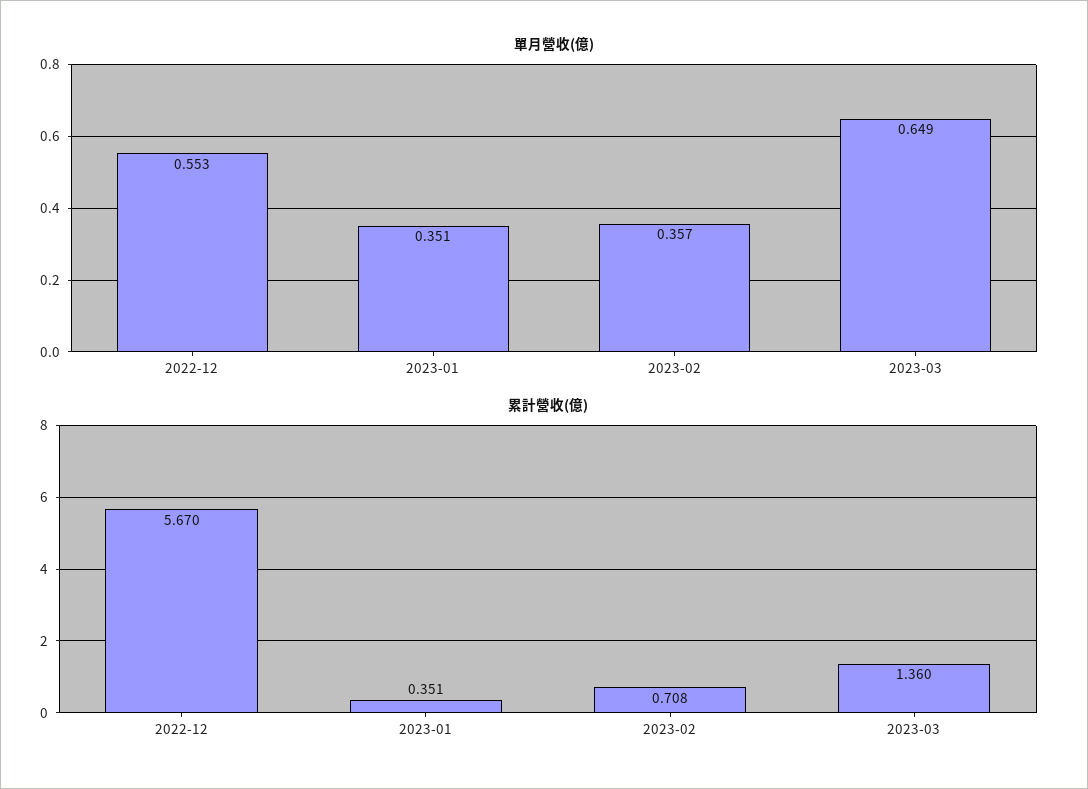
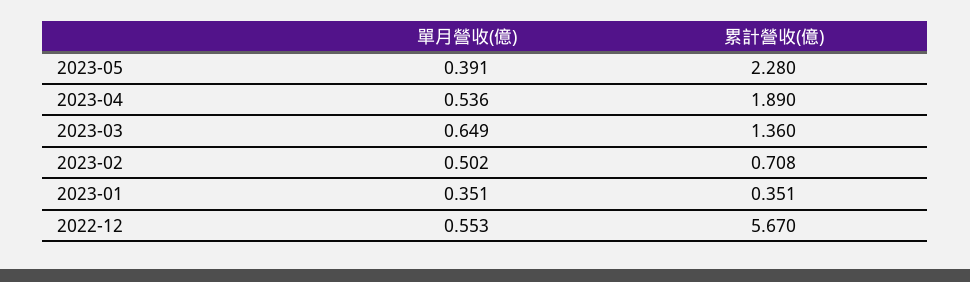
單月營收(億), 2023-02: 0.357 -> 0.502
單月營收(億), 2023-05: none -> 0.391
累計營收(億), 2023-05: none -> 2.28
單月營收(億), 2023-04: none -> 0.536
累計營收(億), 2023-04: none -> 1.89

